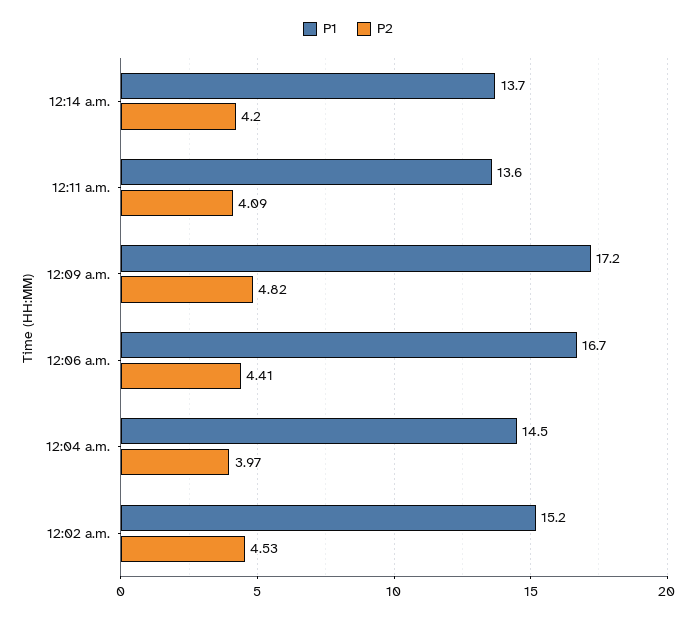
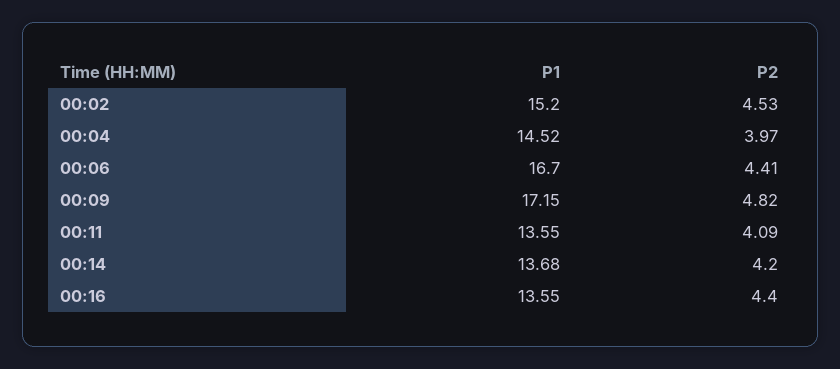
P1, 00:16: none -> 13.55
P2, 00:16: none -> 4.4

